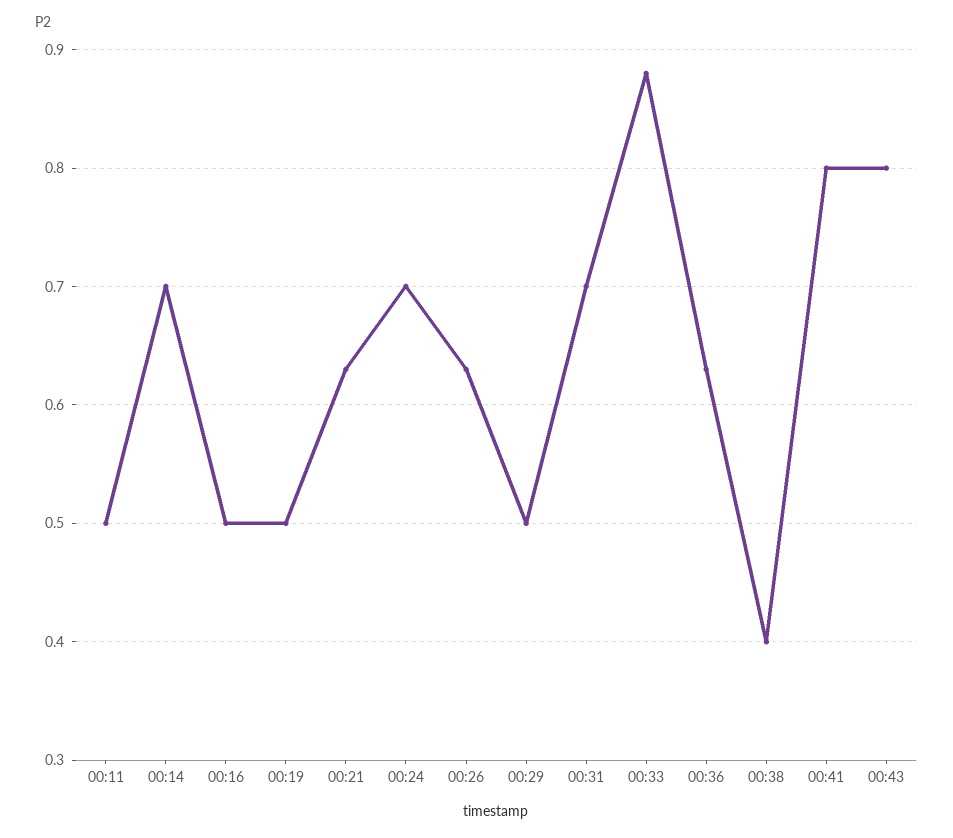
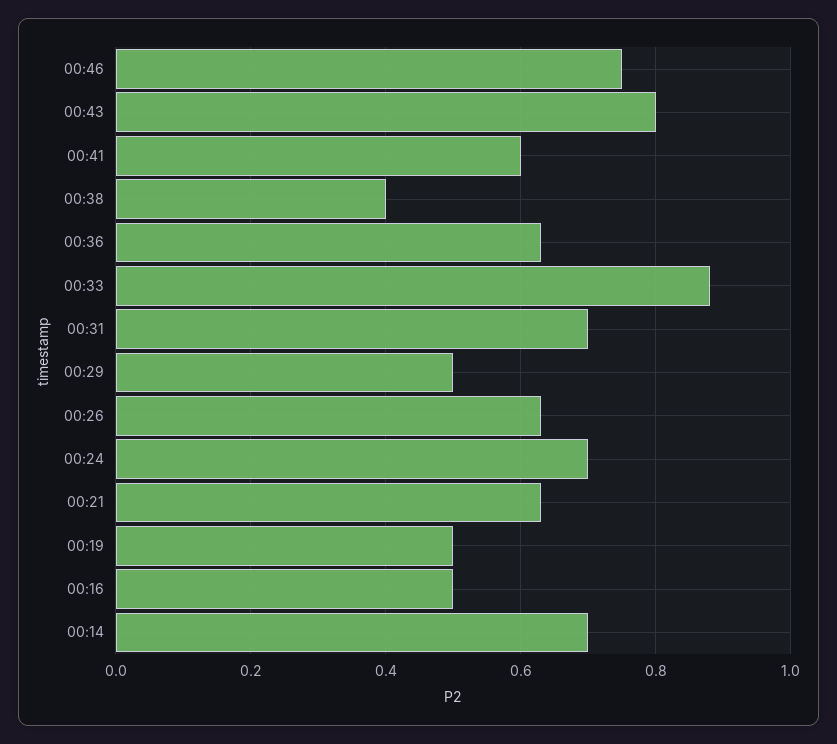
00:11: 0.5 -> none
00:41: 0.8 -> 0.6
00:46: none -> 0.75

